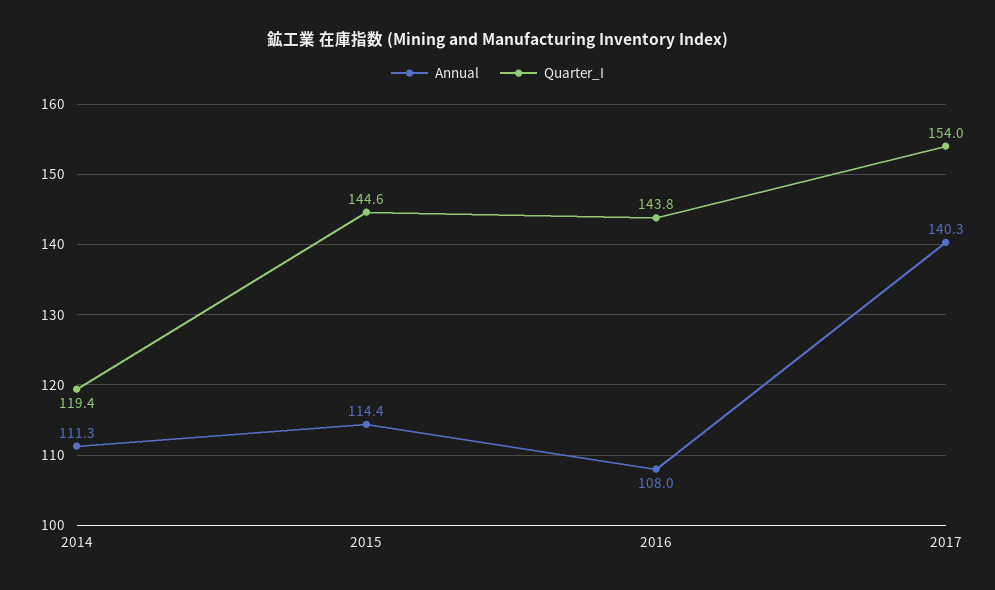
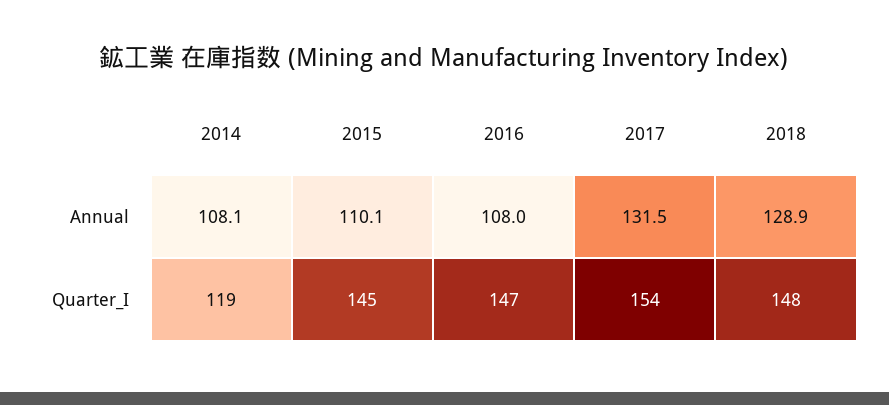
Annual, 2014: 111.3 -> 108.1
Annual, 2015: 114.4 -> 110.1
Quarter_I, 2016: 143.8 -> 147
Annual, 2017: 140.3 -> 131.5
Annual, 2018: none -> 128.9
Quarter_I, 2018: none -> 148

